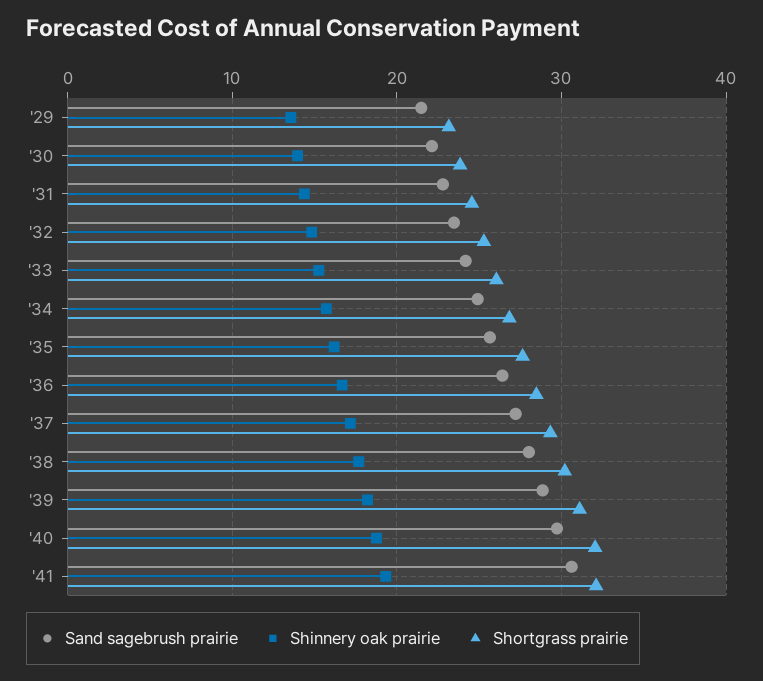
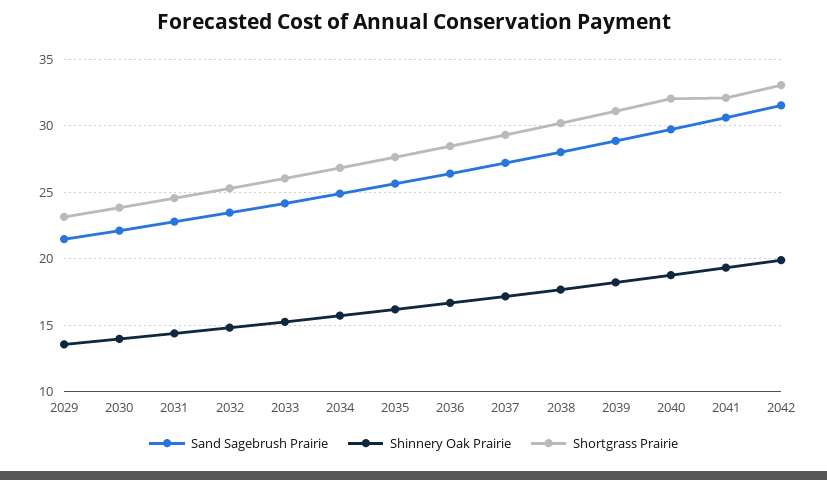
Sand sagebrush prairie, 2042: none -> 31.5
Shinnery oak prairie, 2042: none -> 20
Shortgrass prairie, 2042: none -> 33

